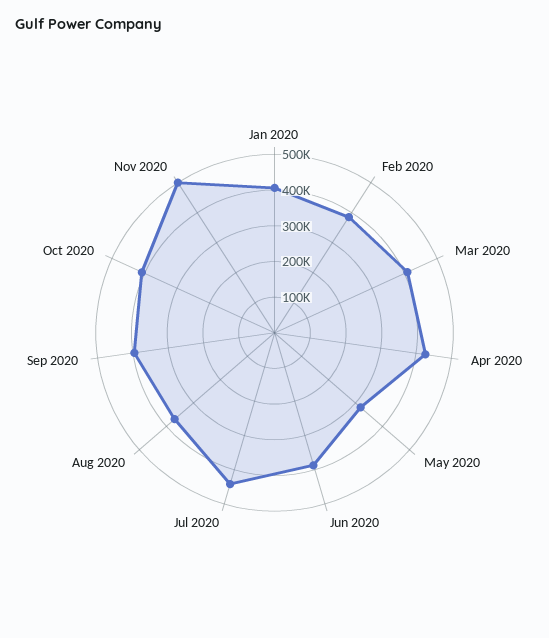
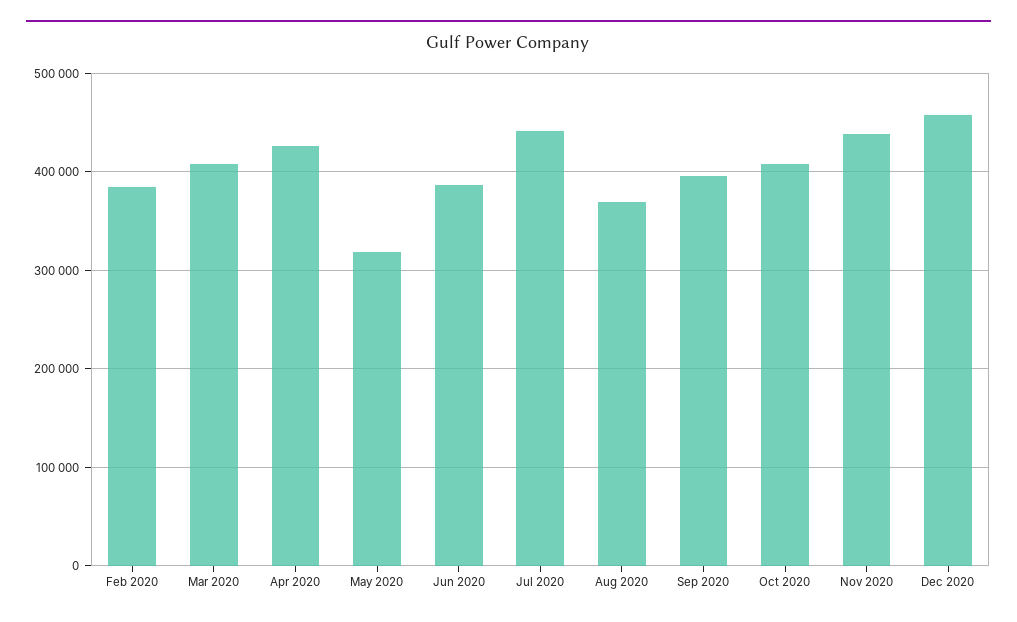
Jan 2020: 400000 -> none
Nov 2020: 500000 -> 440000
Dec 2020: none -> 460000

